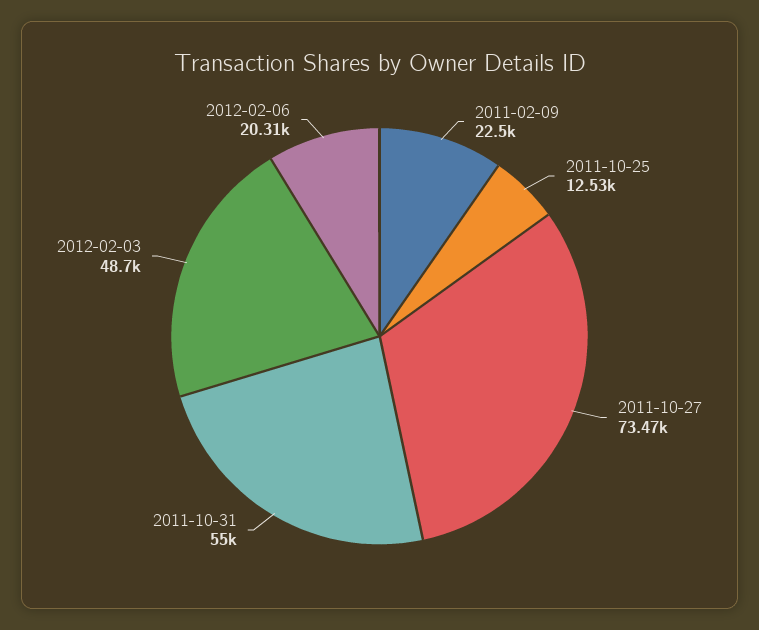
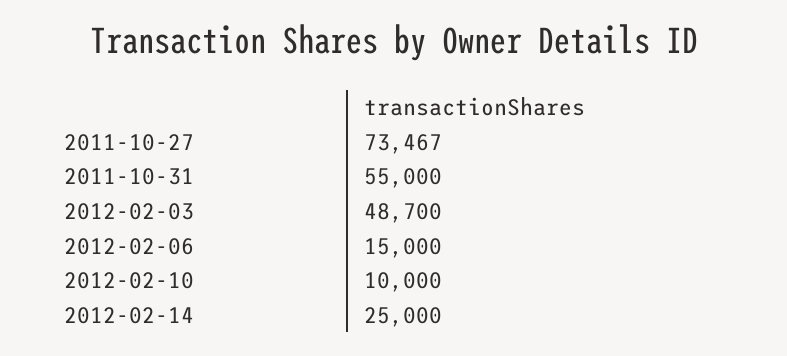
2011-02-09: 22500 -> none
2011-10-25: 12530 -> none
2012-02-06: 20310 -> 15000
2012-02-10: none -> 10000
2012-02-14: none -> 25000

